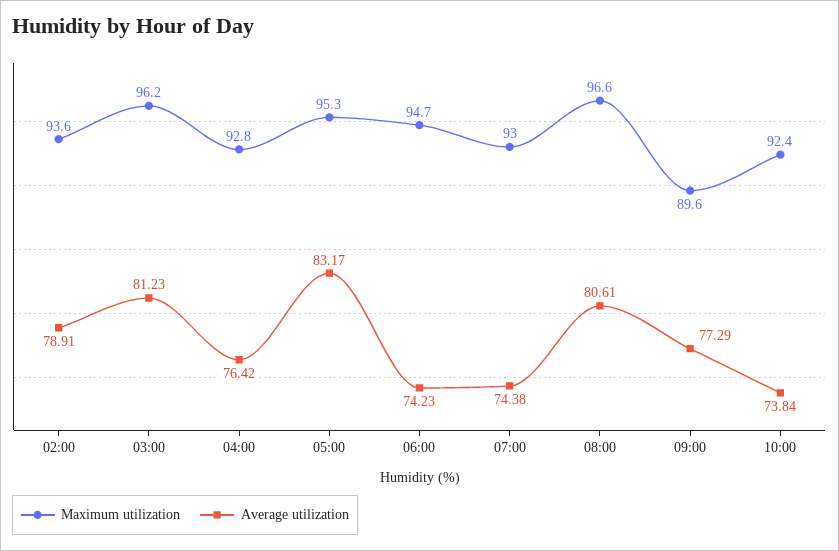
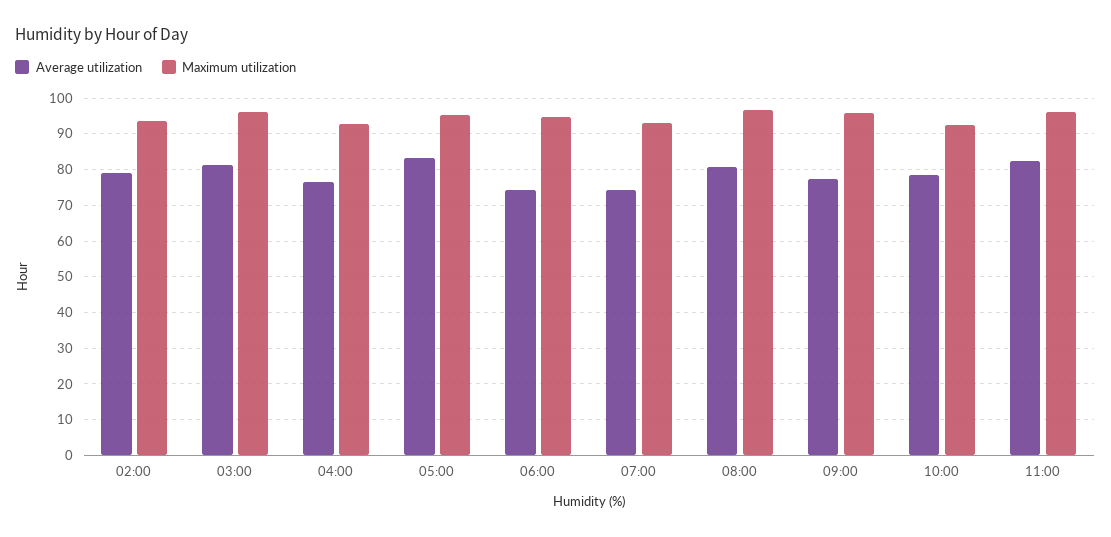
Maximum utilization, 09:00: 89.6 -> 96
Average utilization, 10:00: 73.84 -> 78
Average utilization, 11:00: none -> 82
Maximum utilization, 11:00: none -> 96

